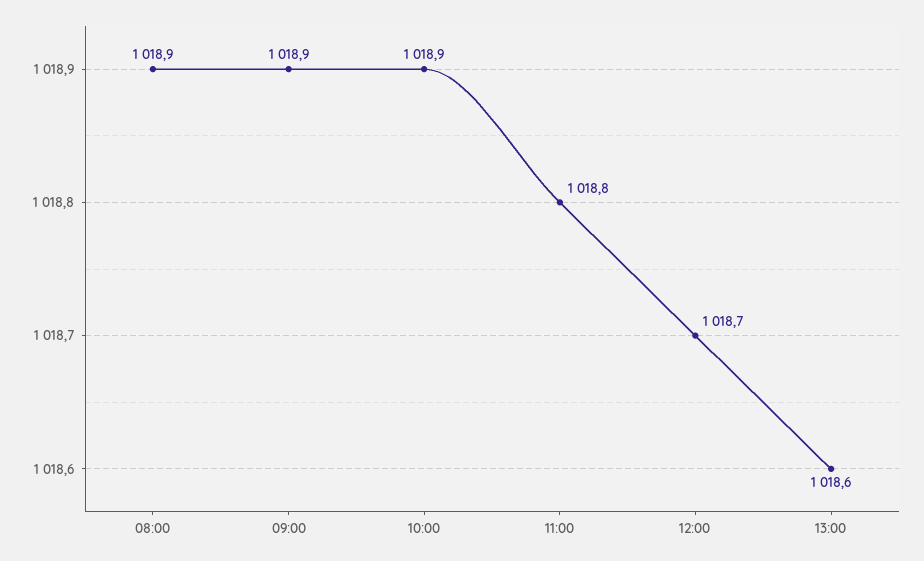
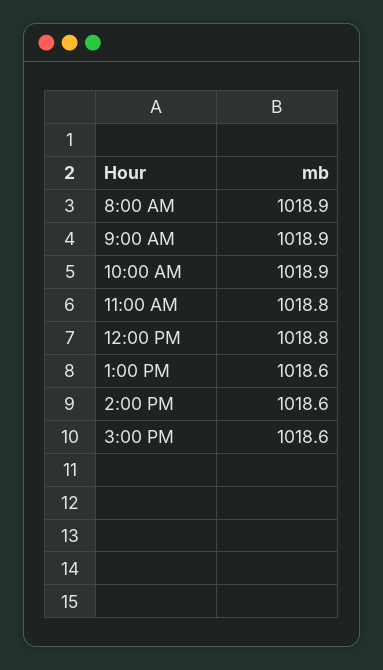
12:00: 1018.7 -> 1018.8
2:00 PM: none -> 1018.6
3:00 PM: none -> 1018.6

